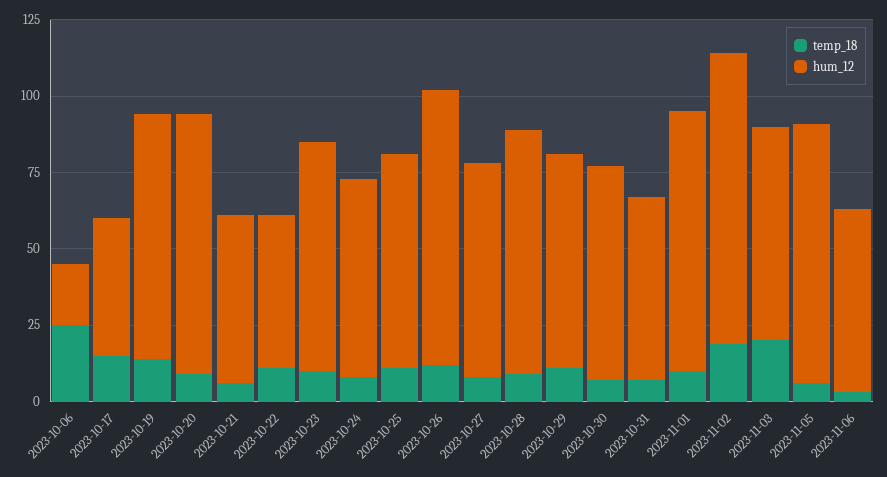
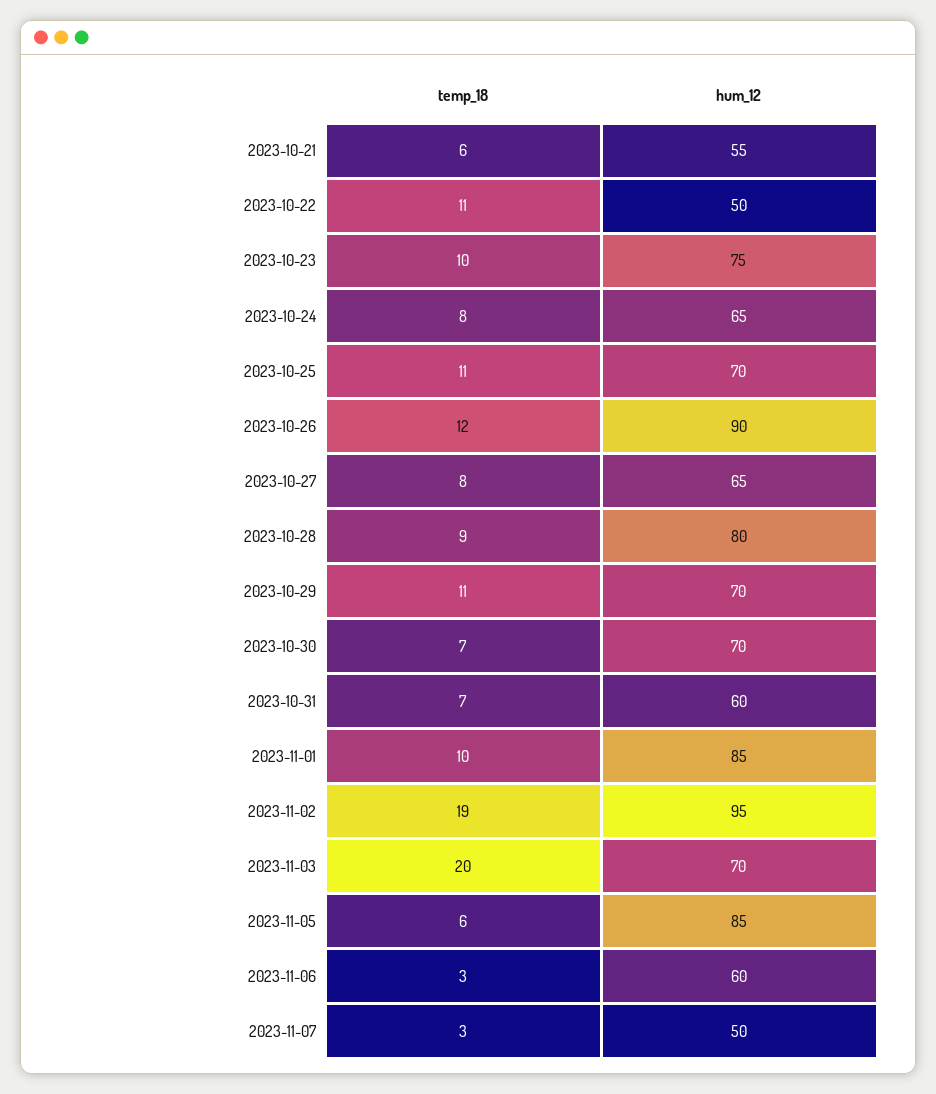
temp_18, 2023-10-06: 25 -> none
hum_12, 2023-10-06: 20 -> none
temp_18, 2023-10-17: 15 -> none
hum_12, 2023-10-17: 45 -> none
temp_18, 2023-10-19: 15 -> none
hum_12, 2023-10-19: 80 -> none
temp_18, 2023-10-20: 10 -> none
hum_12, 2023-10-20: 85 -> none
hum_12, 2023-10-27: 70 -> 65
temp_18, 2023-11-07: none -> 3
hum_12, 2023-11-07: none -> 50

